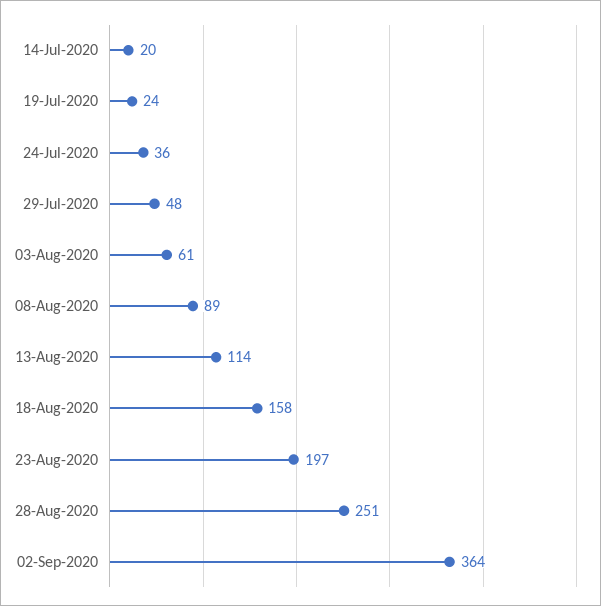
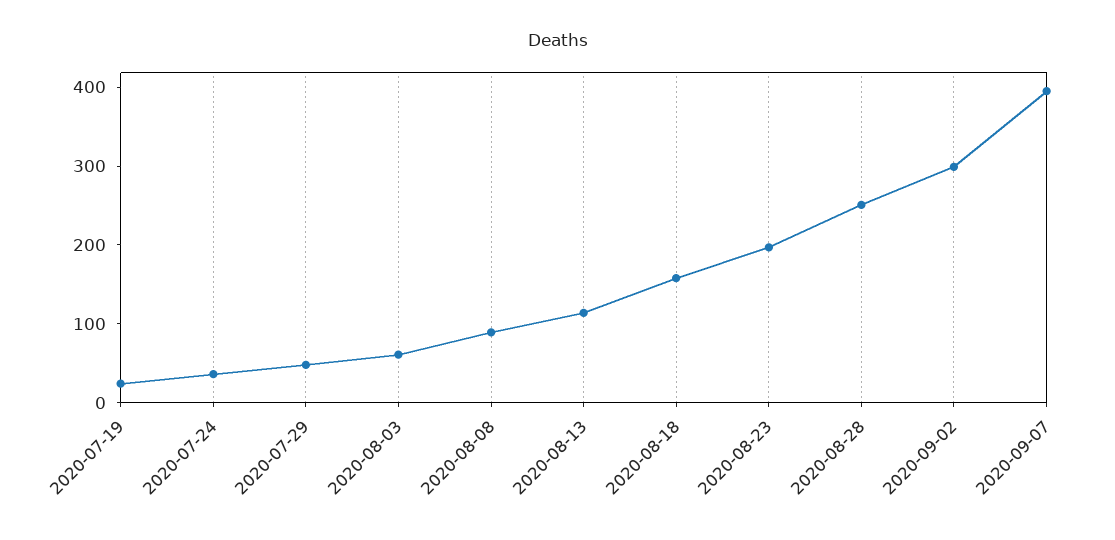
14-Jul-2020: 20 -> none
02-Sep-2020: 364 -> 300
2020-09-07: none -> 400

